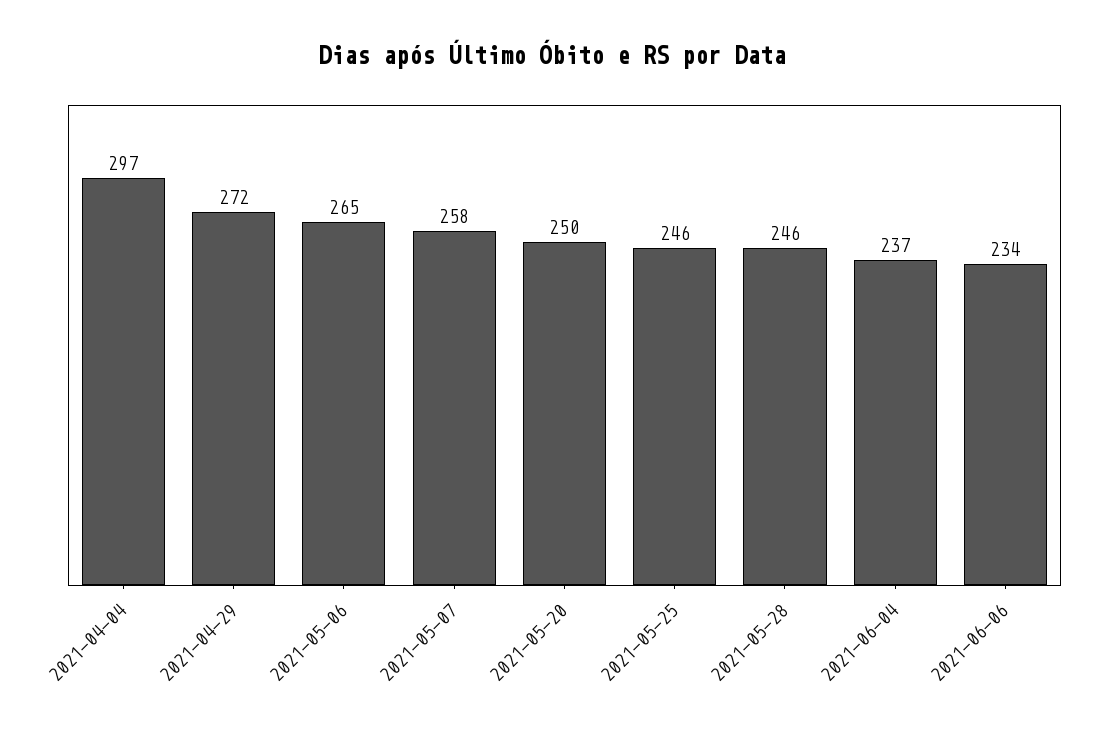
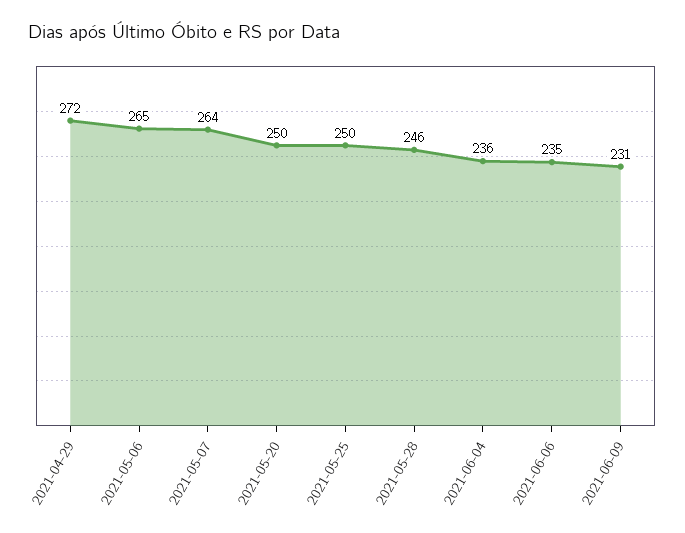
2021-04-04: 297 -> none
2021-05-07: 258 -> 264
2021-05-25: 246 -> 250
2021-06-04: 237 -> 236
2021-06-06: 234 -> 235
2021-06-09: none -> 231

